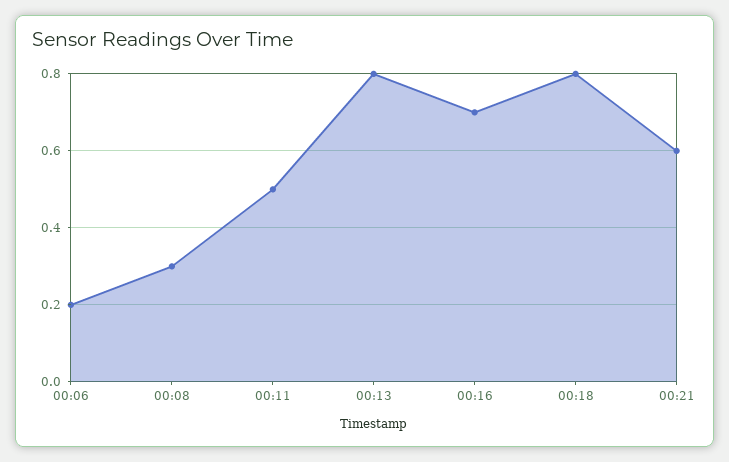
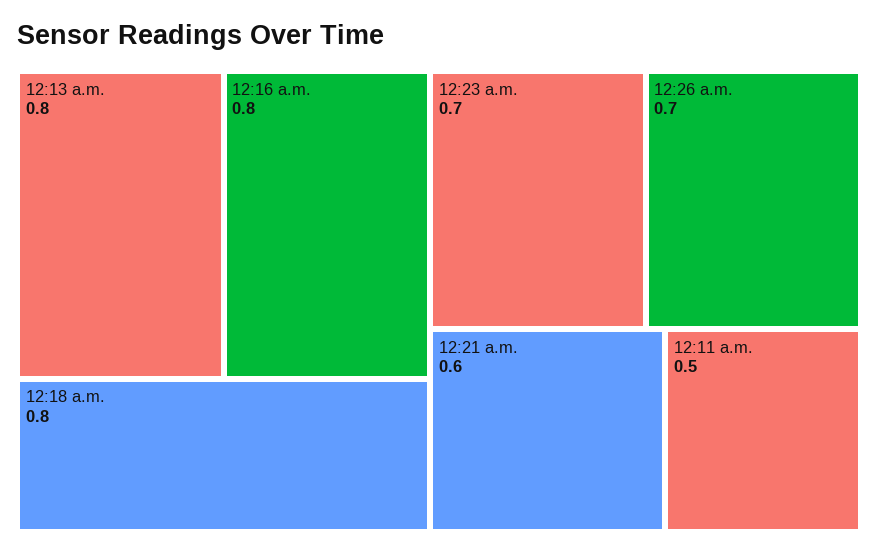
00:06: 0.2 -> none
00:08: 0.3 -> none
00:16: 0.7 -> 0.8
12:23 a.m.: none -> 0.7
12:26 a.m.: none -> 0.7

